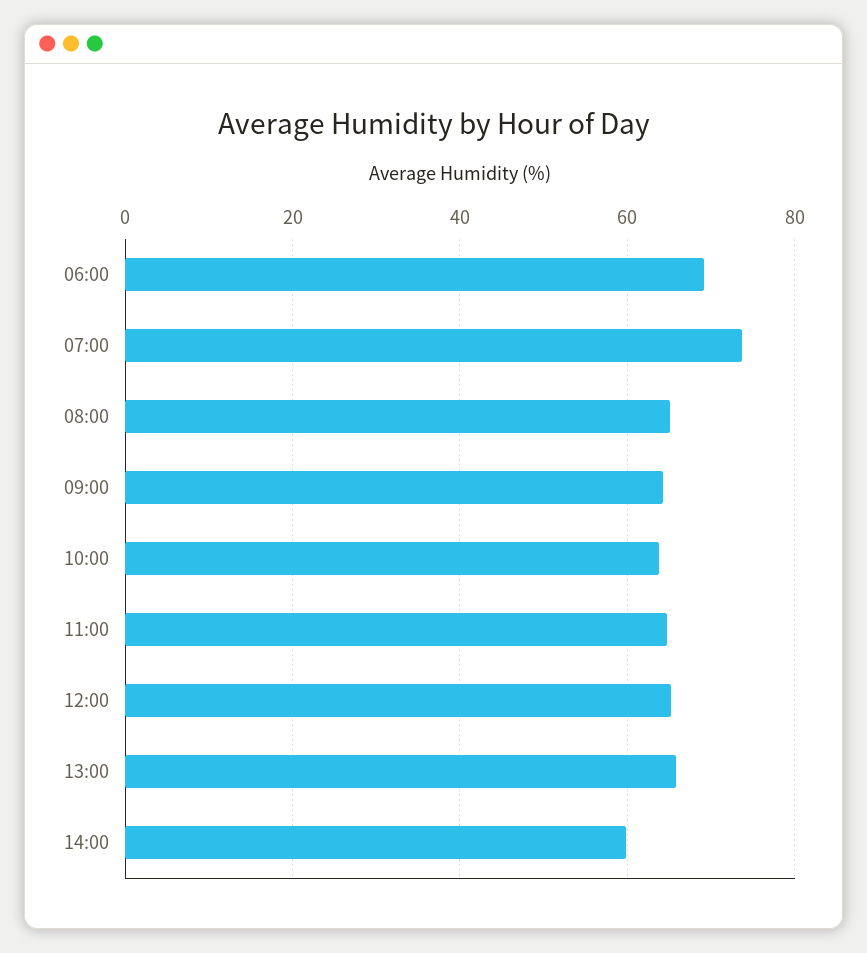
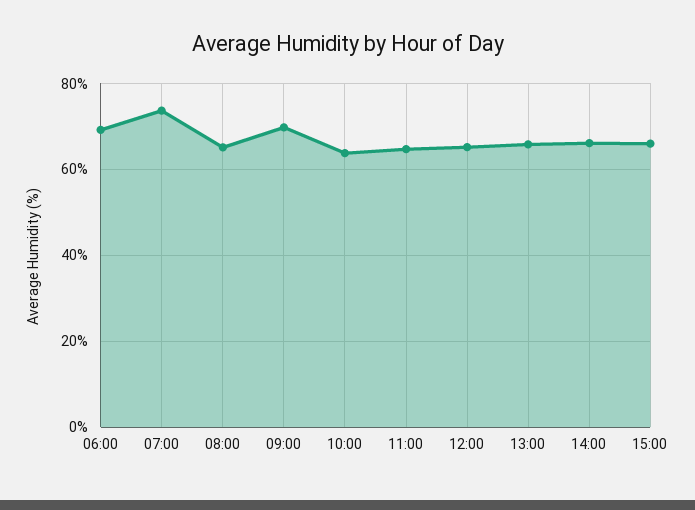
09:00: 64 -> 70
14:00: 60 -> 66
15:00: none -> 66

